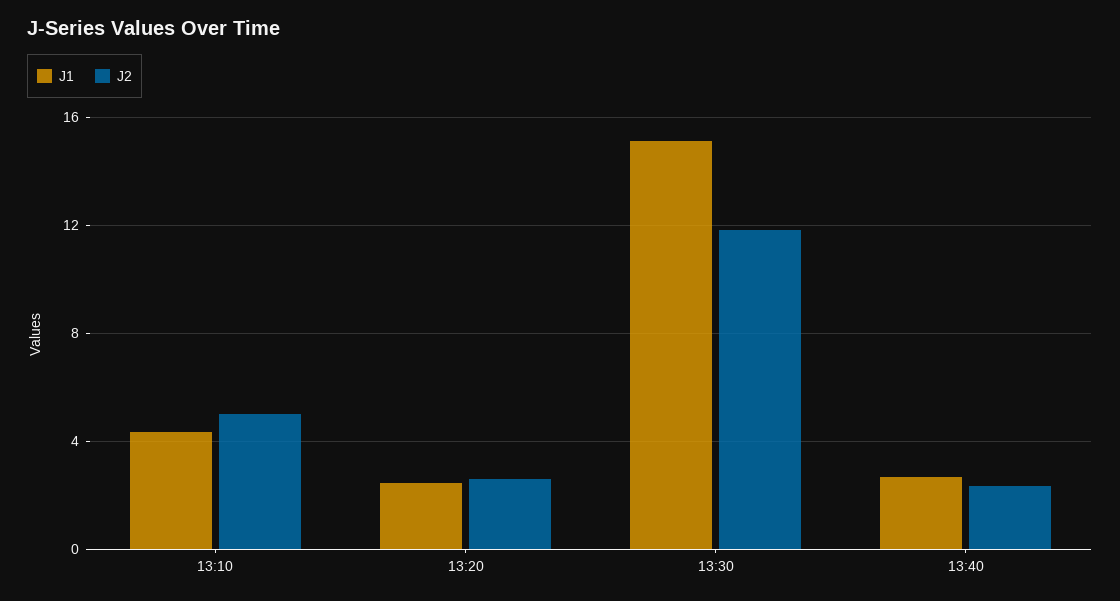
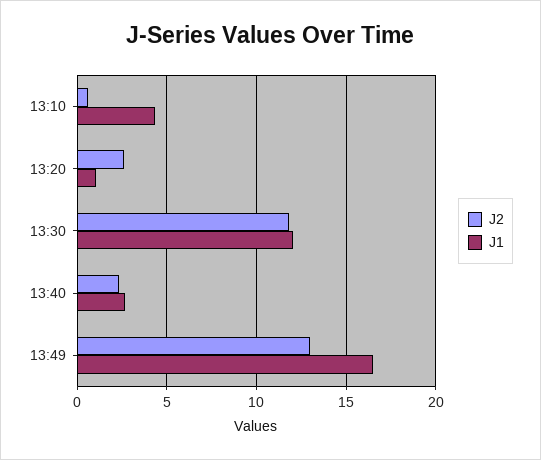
J2, 13:10: 5 -> 0.5
J1, 13:20: 2.5 -> 1
J1, 13:30: 15 -> 12
J2, 13:49: none -> 13
J1, 13:49: none -> 16.5

